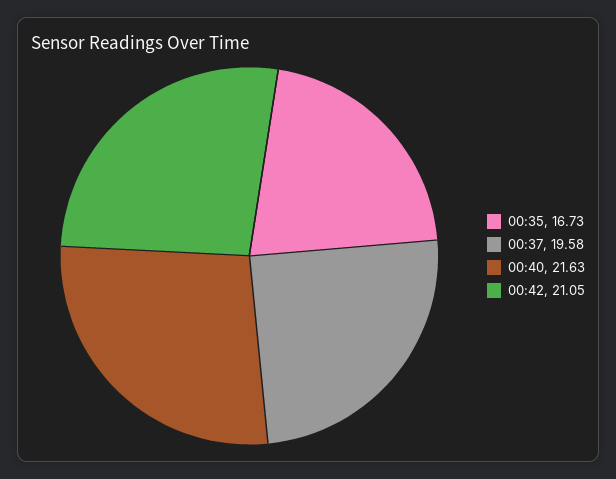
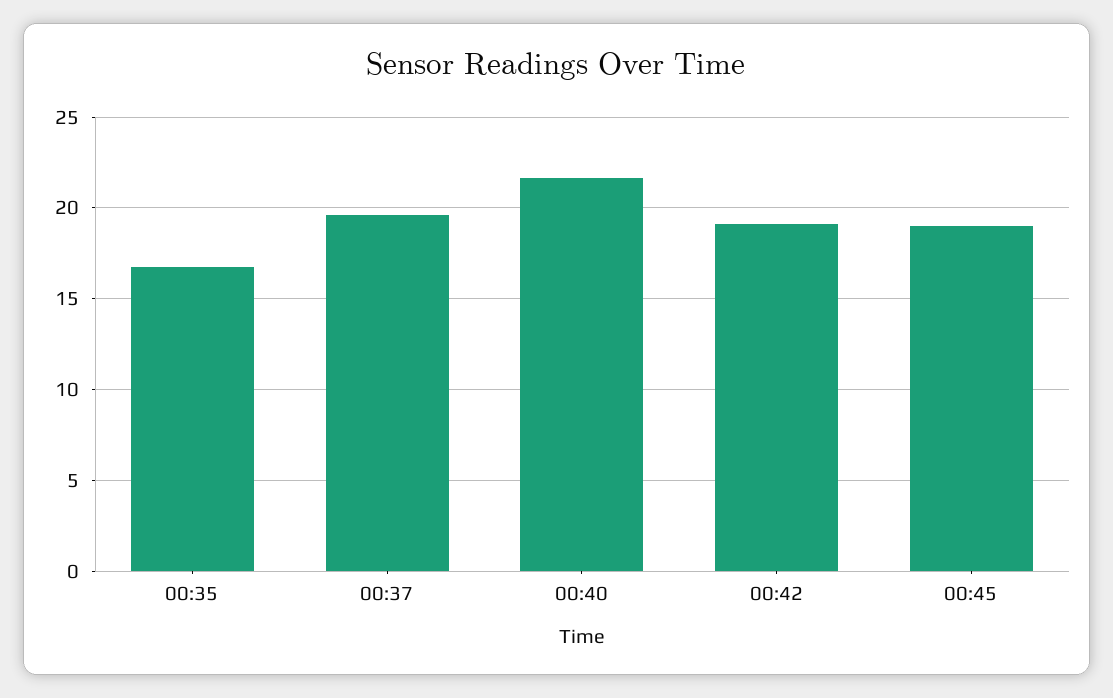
00:42: 21.05 -> 19
00:45: none -> 19

